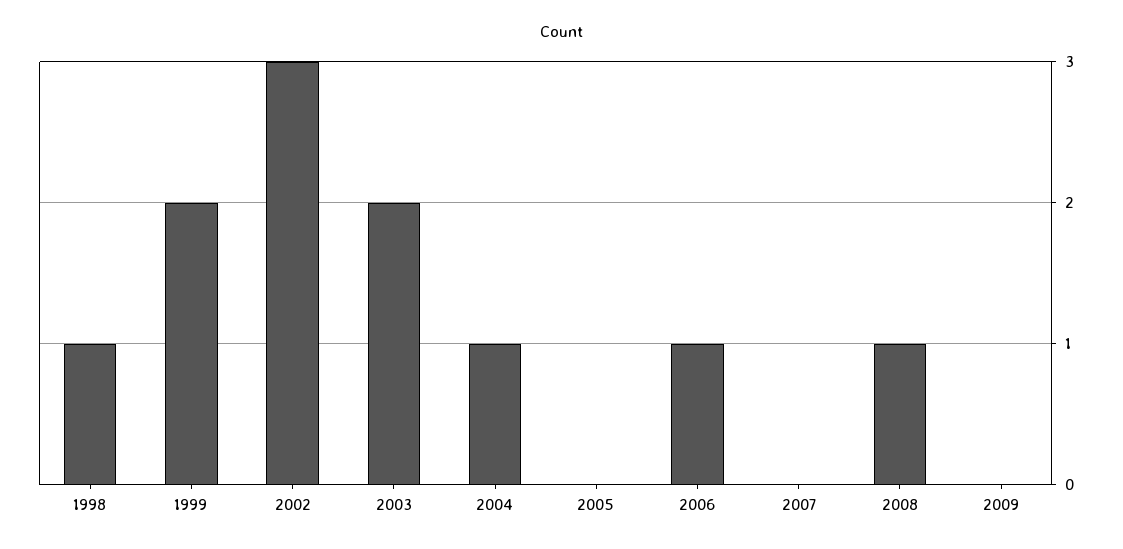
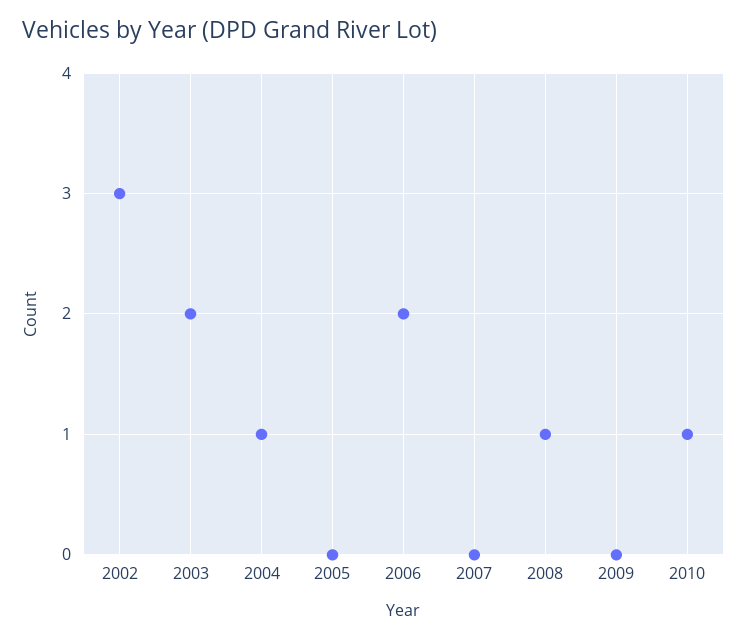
1998: 1 -> none
1999: 2 -> none
2006: 1 -> 2
2010: none -> 1

